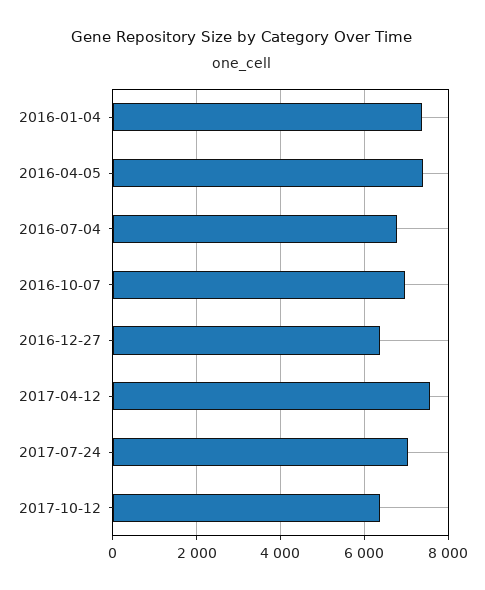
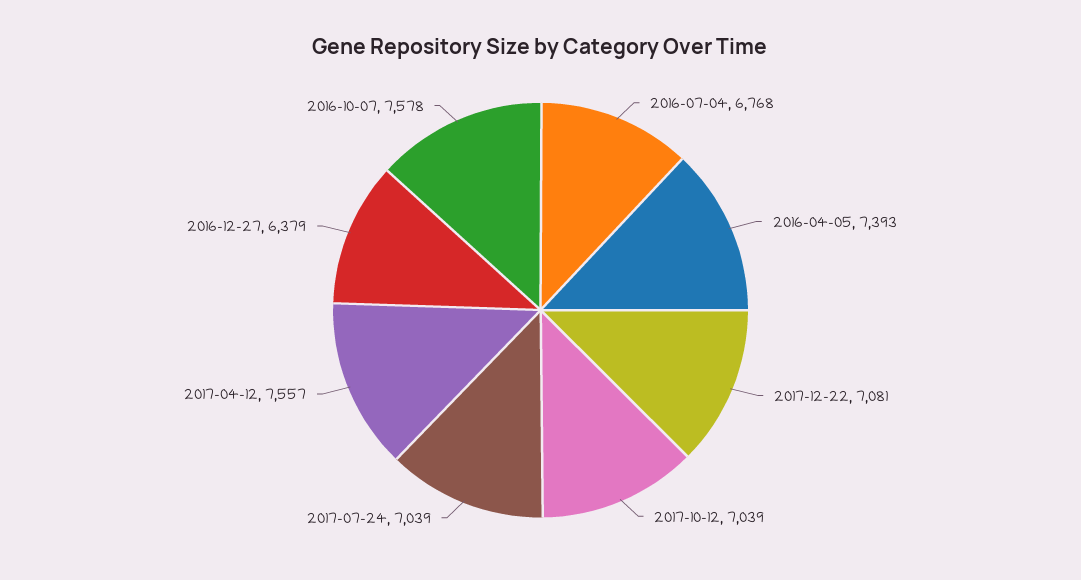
2016-01-04: 7400 -> none
2016-10-07: 7000 -> 7578
2017-10-12: 6400 -> 7039
2017-12-22: none -> 7081

